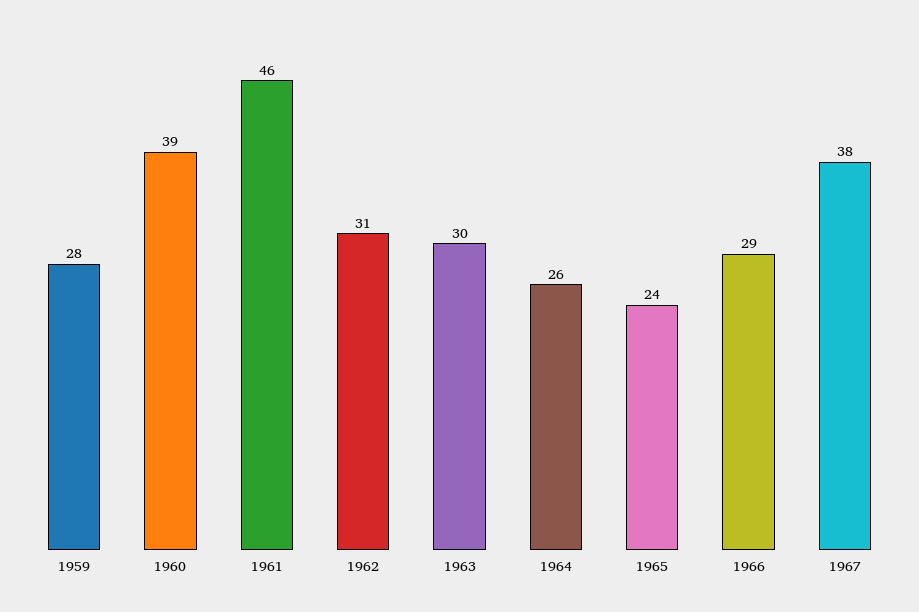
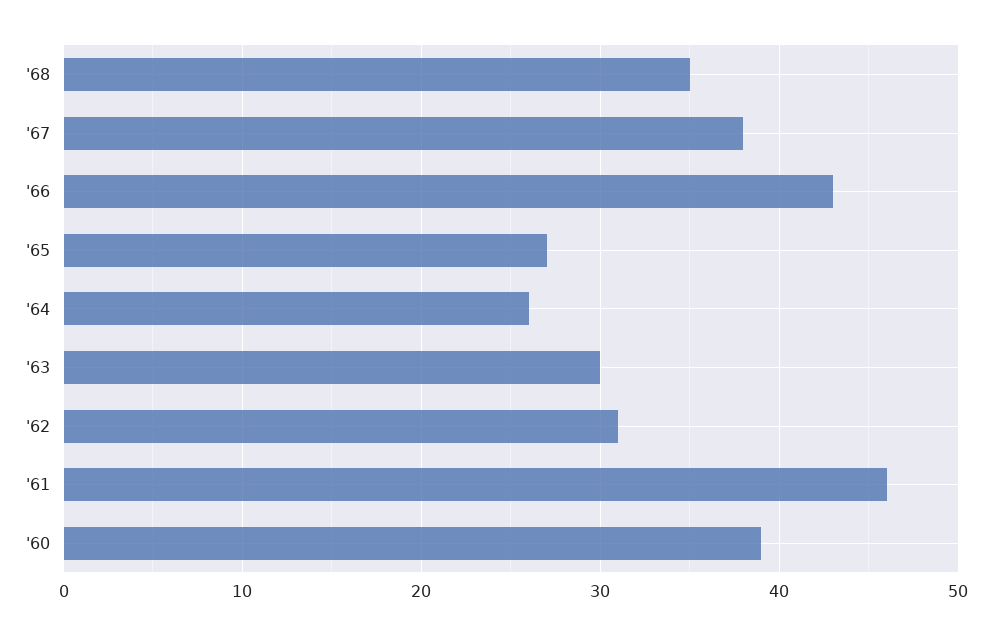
1959: 28 -> none
1965: 24 -> 27
1966: 29 -> 43
'68: none -> 35

